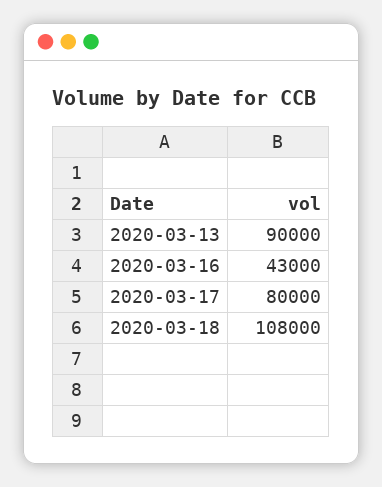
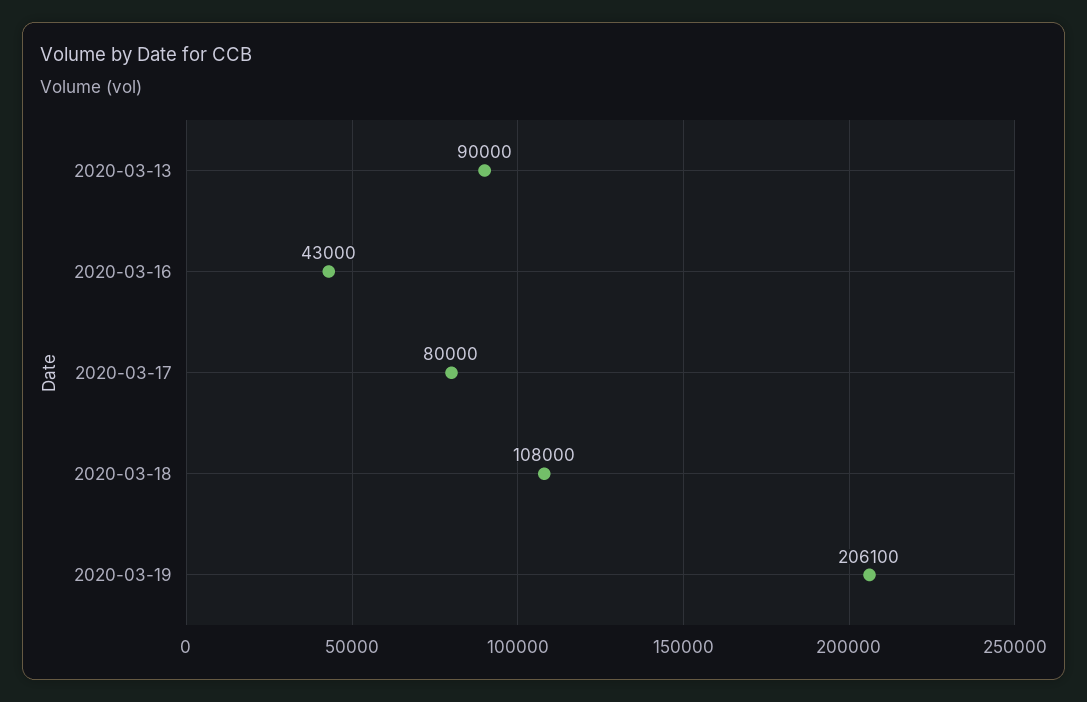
2020-03-19: none -> 206100

